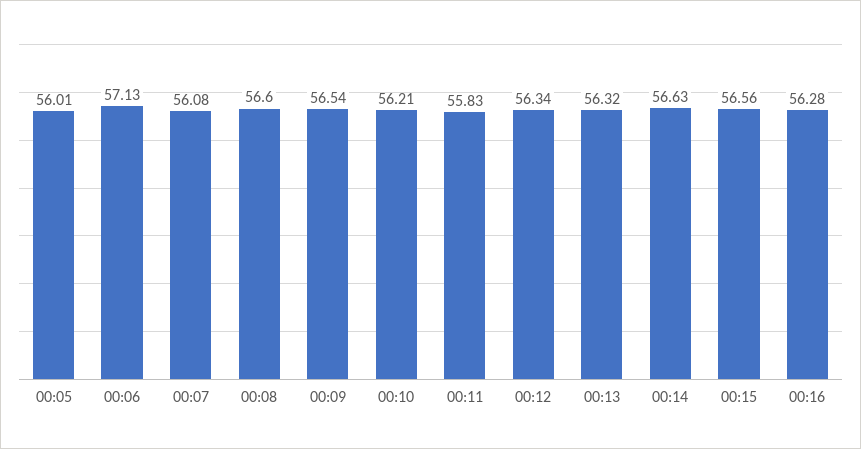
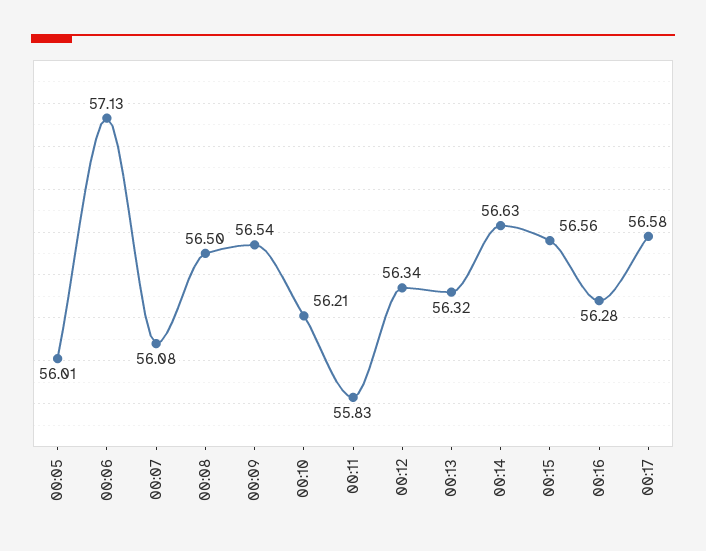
00:08: 56.6 -> 56.5
00:17: none -> 56.58

